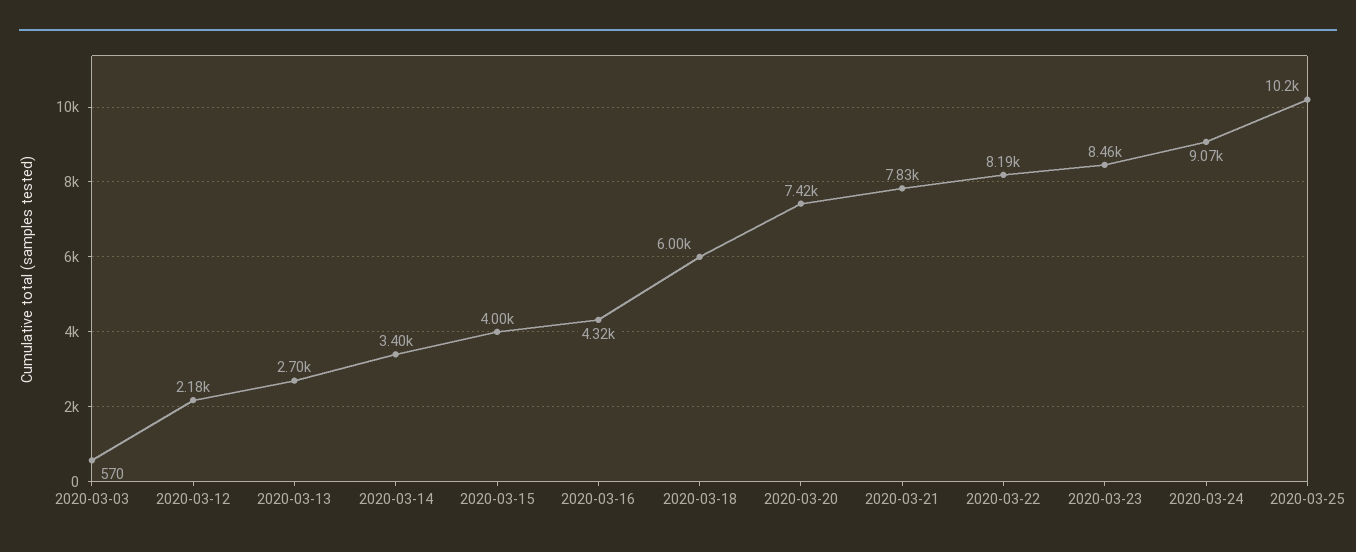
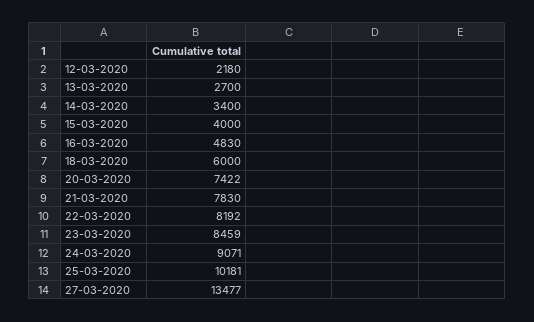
2020-03-03: 570 -> none
2020-03-16: 4320 -> 4830
27-03-2020: none -> 13477

